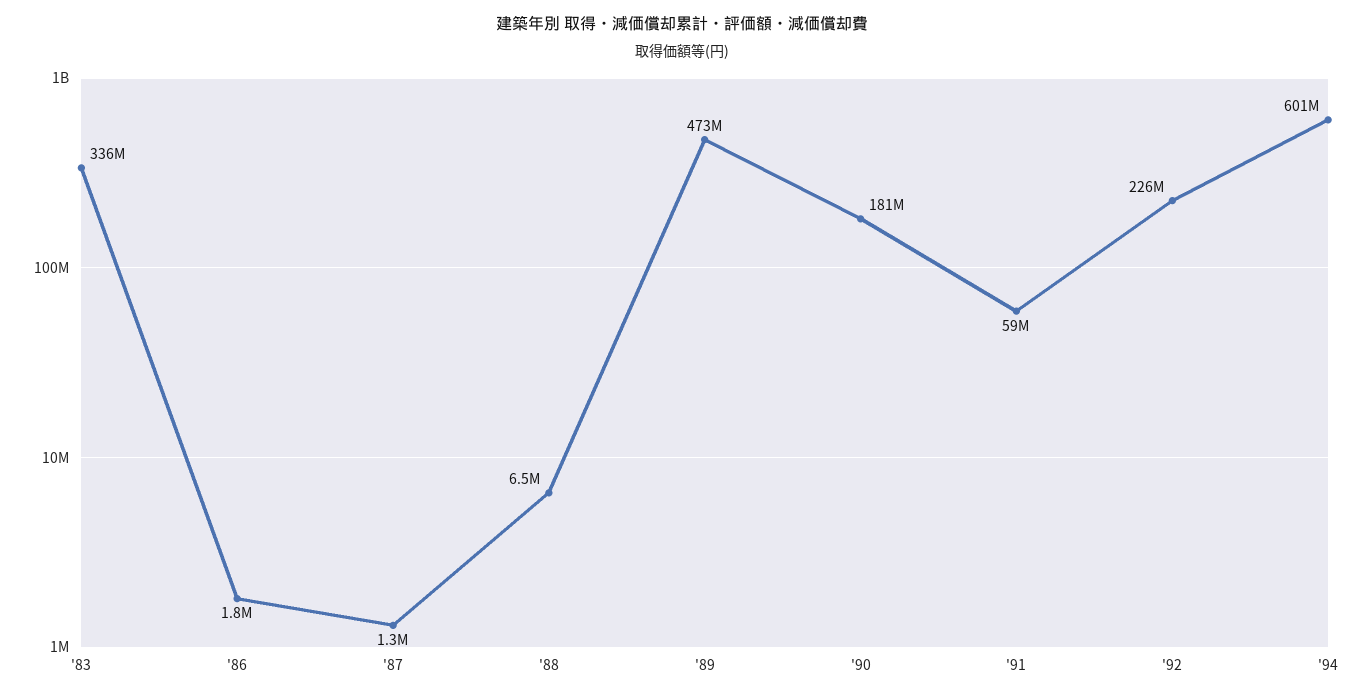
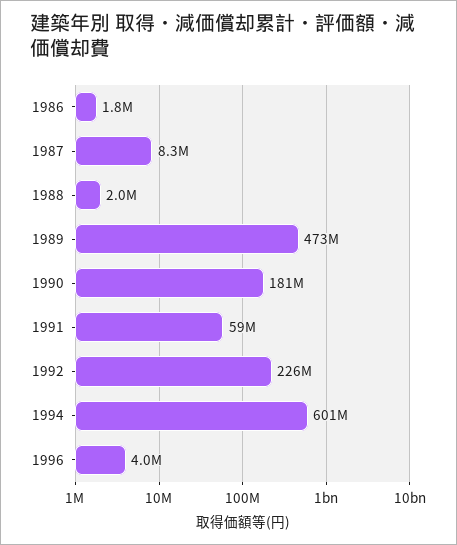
'83: 336000000 -> none
'87: 1300000 -> 8300000
'88: 6500000 -> 2000000
1996: none -> 4000000

